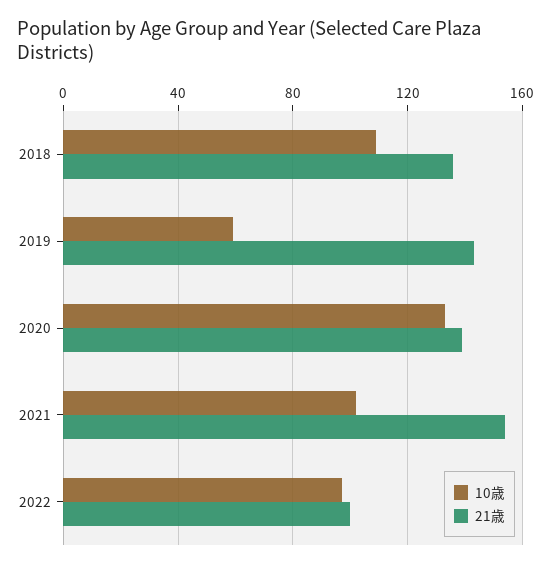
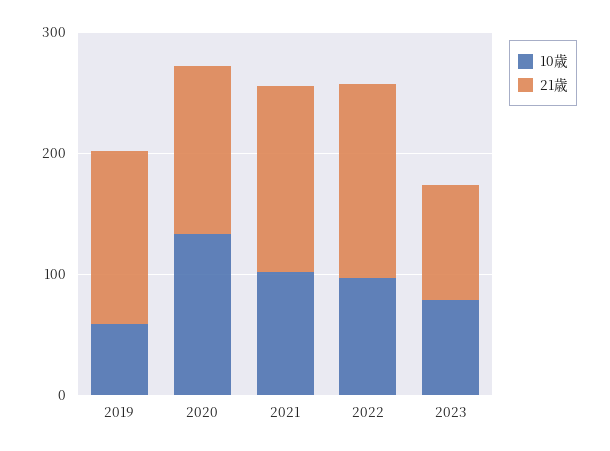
10歳, 2018: 110 -> none
21歳, 2018: 135 -> none
21歳, 2022: 100 -> 160
10歳, 2023: none -> 80
21歳, 2023: none -> 100

